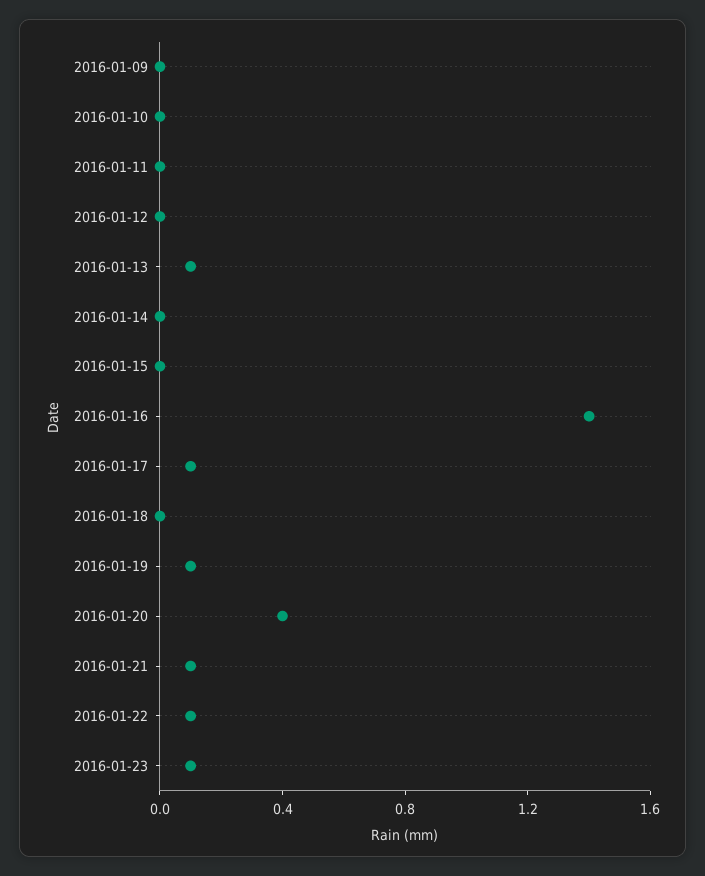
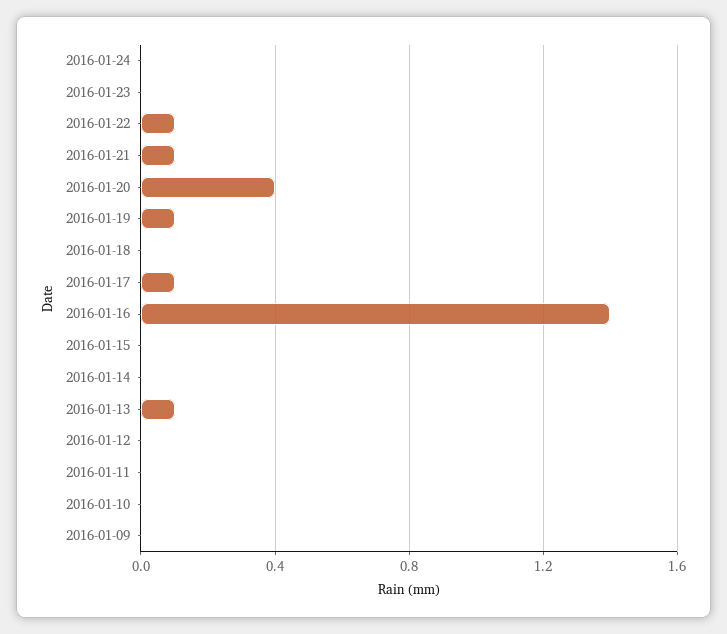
2016-01-23: 0.1 -> 0
2016-01-24: none -> 0

